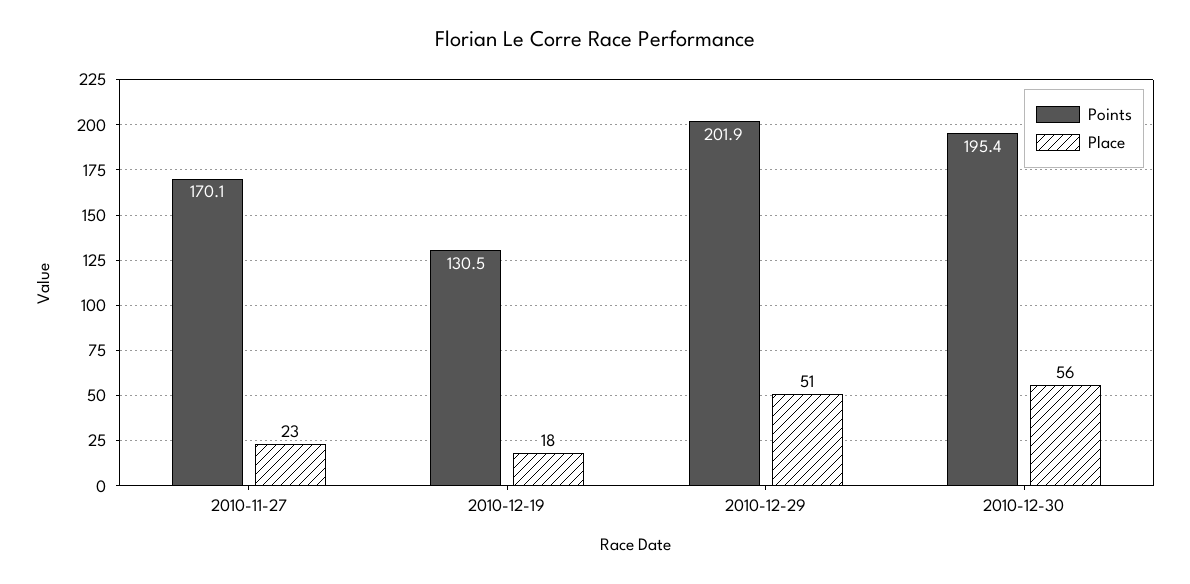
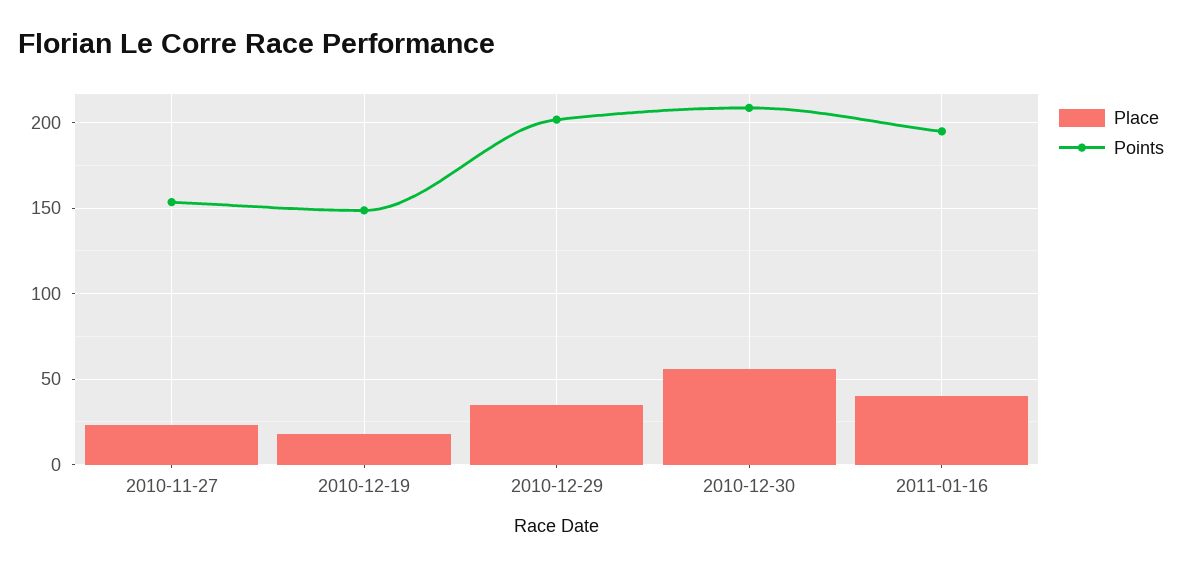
Points, 2010-11-27: 170.1 -> 155
Points, 2010-12-19: 130.5 -> 150
Place, 2010-12-29: 51 -> 35
Points, 2010-12-30: 195.4 -> 210
Place, 2011-01-16: none -> 40
Points, 2011-01-16: none -> 195

